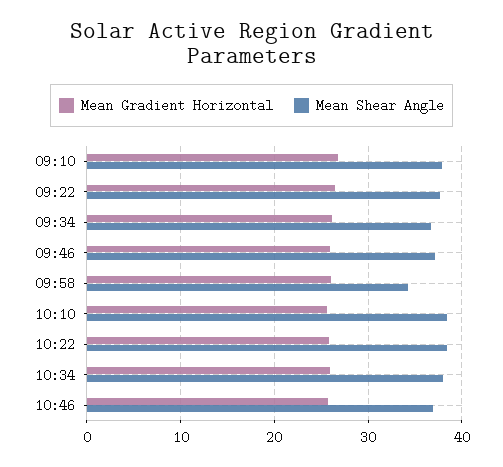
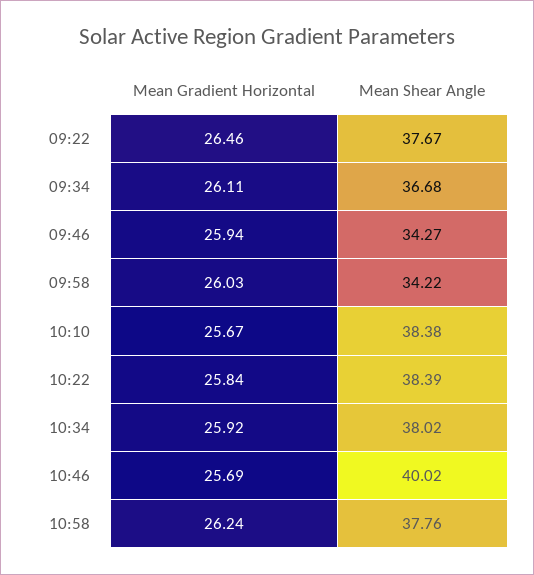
Mean Gradient Horizontal, 09:10: 27 -> none
Mean Shear Angle, 09:10: 38 -> none
Mean Shear Angle, 09:46: 37 -> 34.27
Mean Shear Angle, 10:46: 37 -> 40.02
Mean Gradient Horizontal, 10:58: none -> 26.24
Mean Shear Angle, 10:58: none -> 37.76

